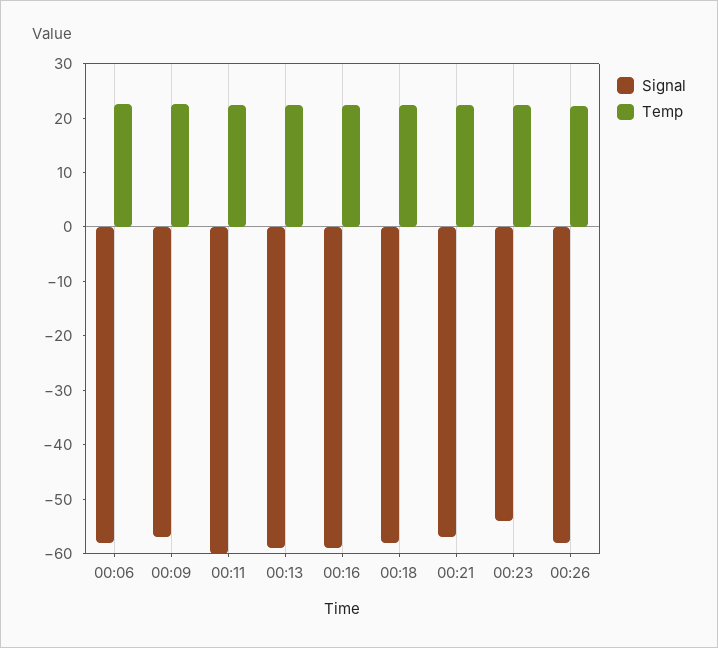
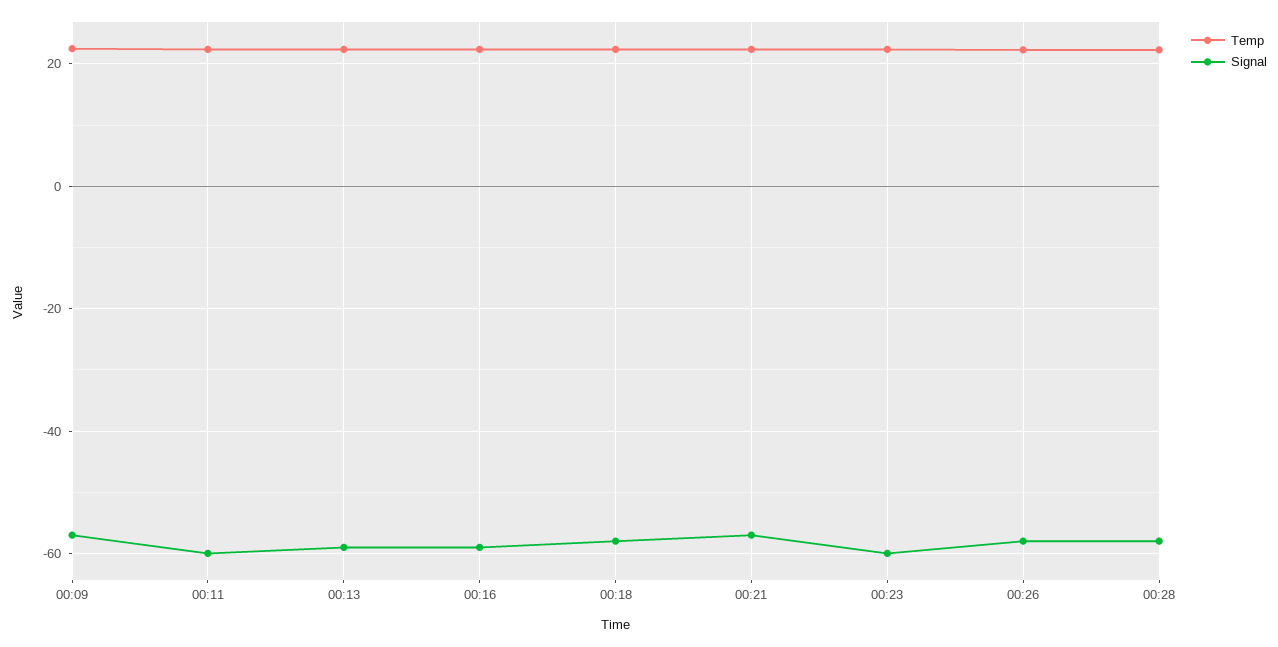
Signal, 00:06: -58 -> none
Temp, 00:06: 22 -> none
Signal, 00:23: -54 -> -60
Temp, 00:28: none -> 22
Signal, 00:28: none -> -58

